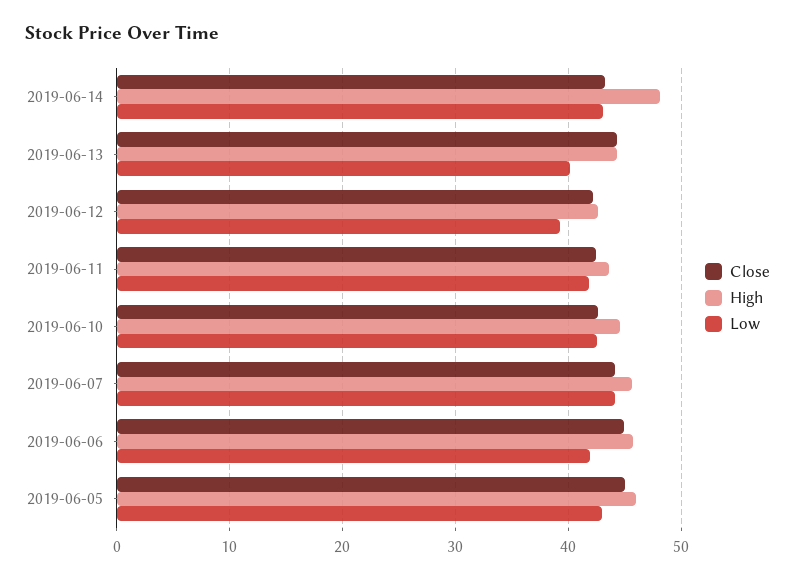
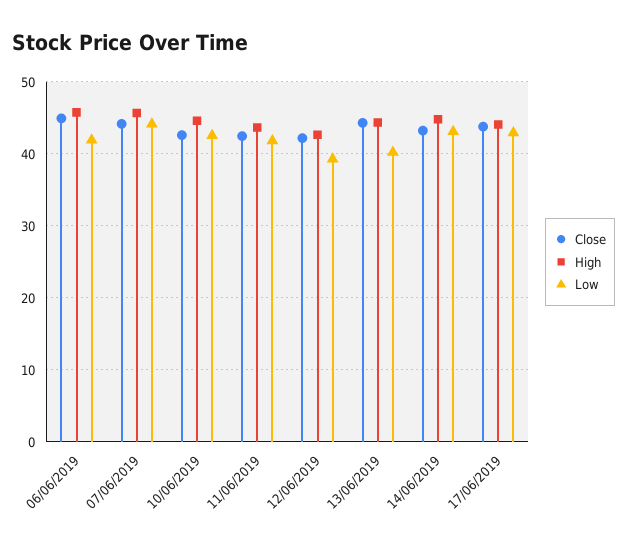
High, 2019-06-14: 48 -> 45
Close, 2019-06-05: 45 -> none
High, 2019-06-05: 46 -> none
Low, 2019-06-05: 43 -> none
Close, 17/06/2019: none -> 44
High, 17/06/2019: none -> 44
Low, 17/06/2019: none -> 43

